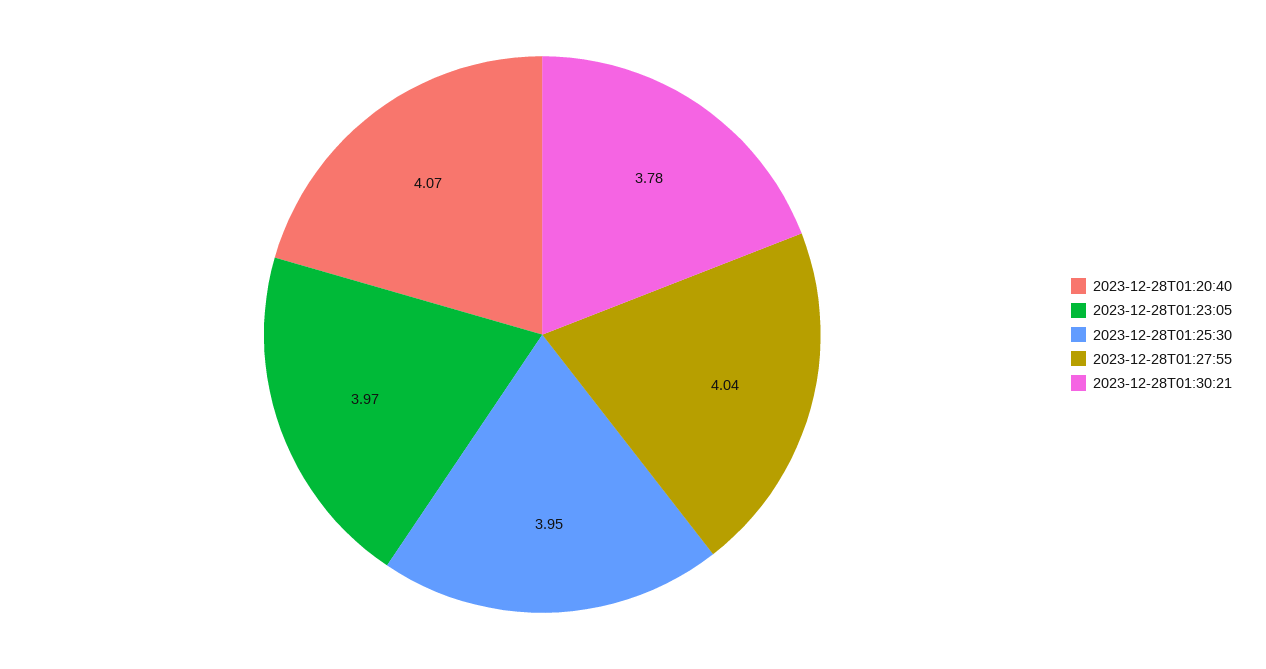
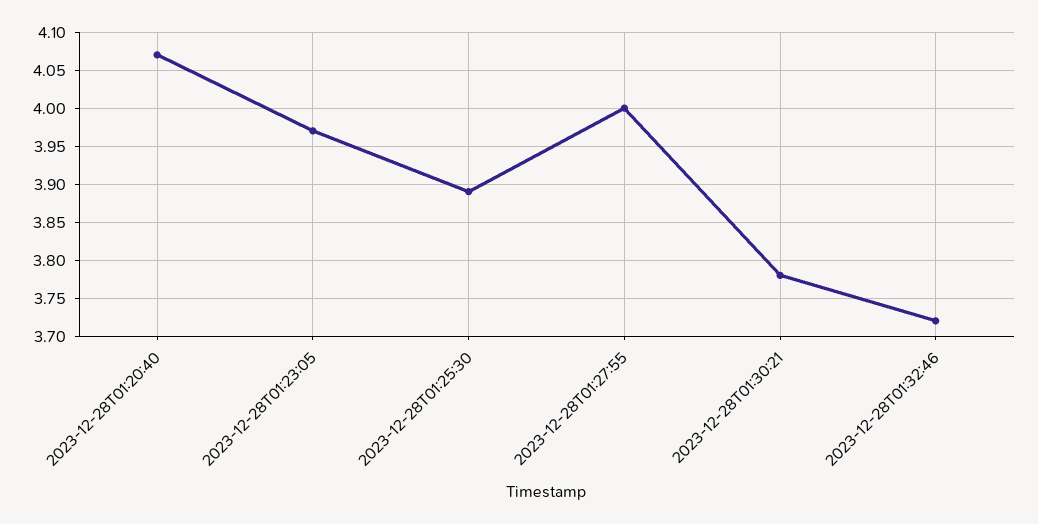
2023-12-28T01:25:30: 3.95 -> 3.89
2023-12-28T01:27:55: 4.04 -> 4
2023-12-28T01:32:46: none -> 3.72

